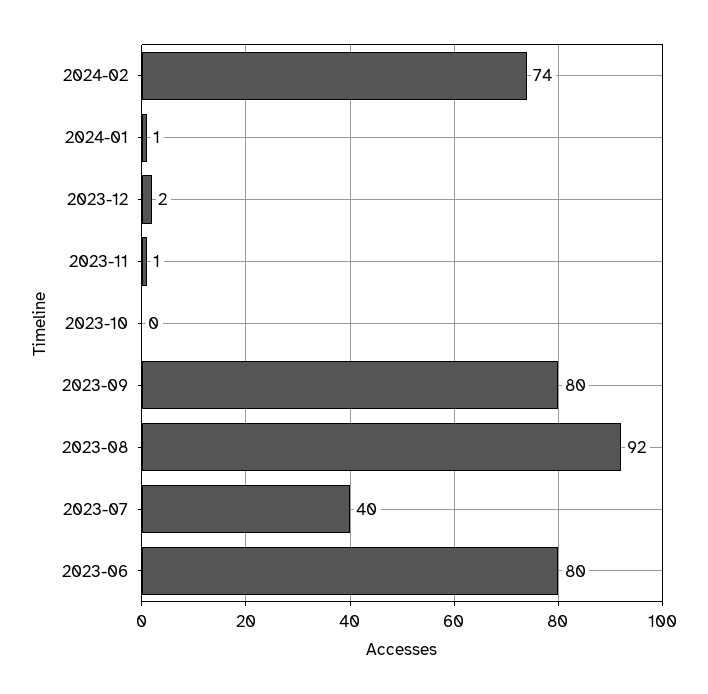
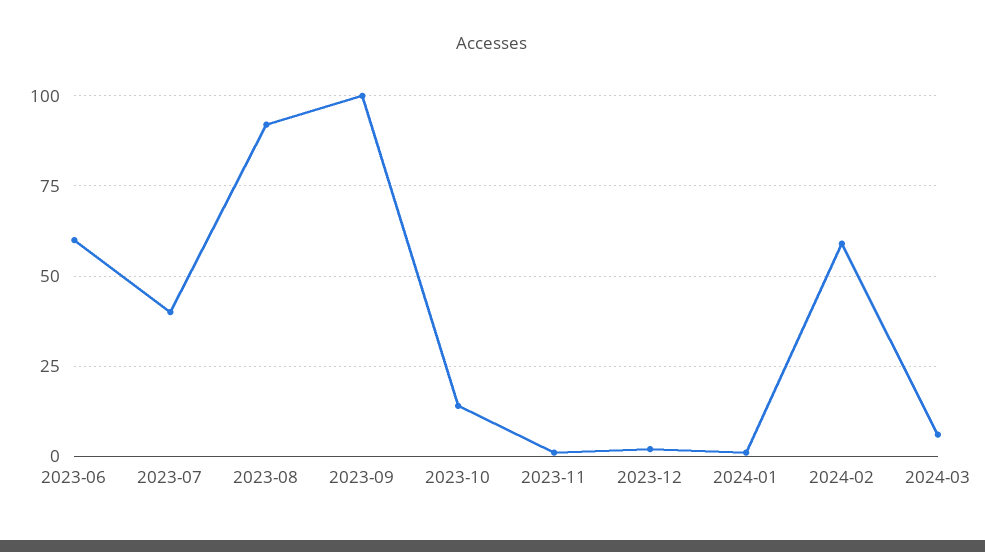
2024-02: 74 -> 60
2023-10: 0 -> 15
2023-09: 80 -> 100
2023-06: 80 -> 60
2024-03: none -> 5

